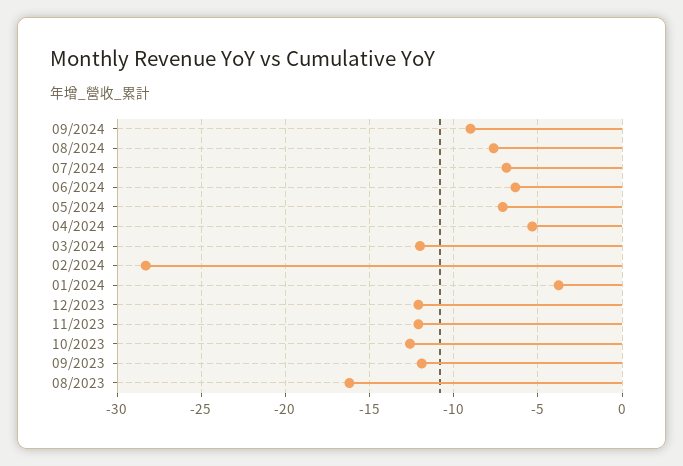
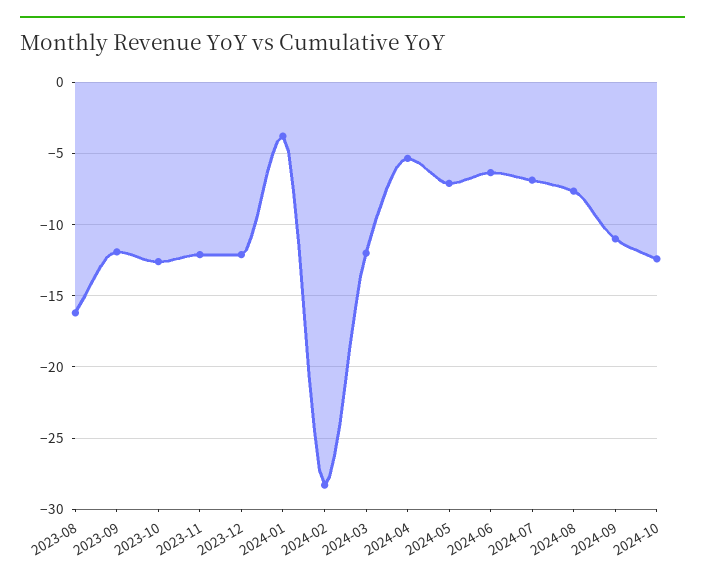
09/2024: -9 -> -11
2024-10: none -> -12.5

